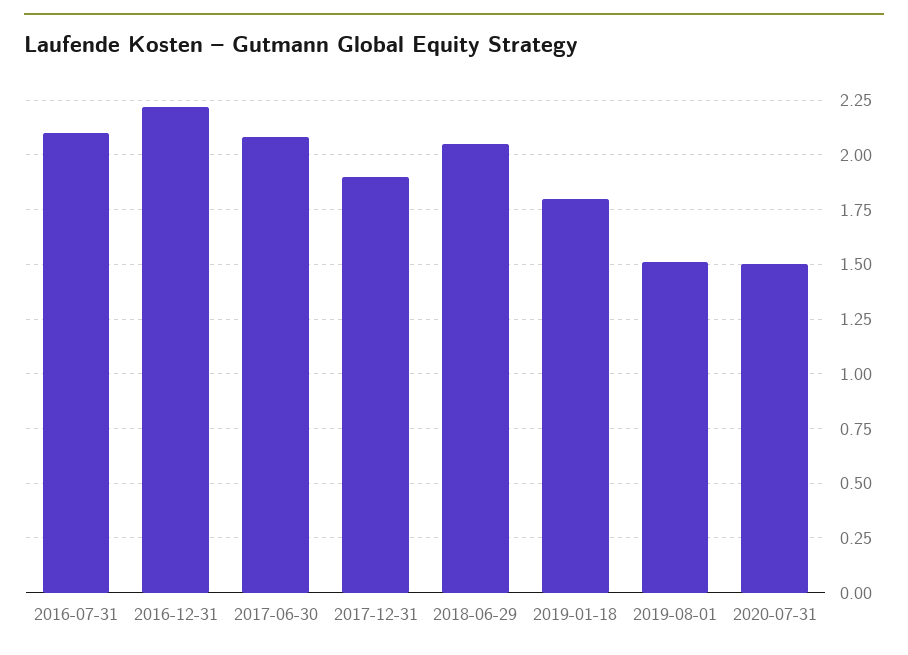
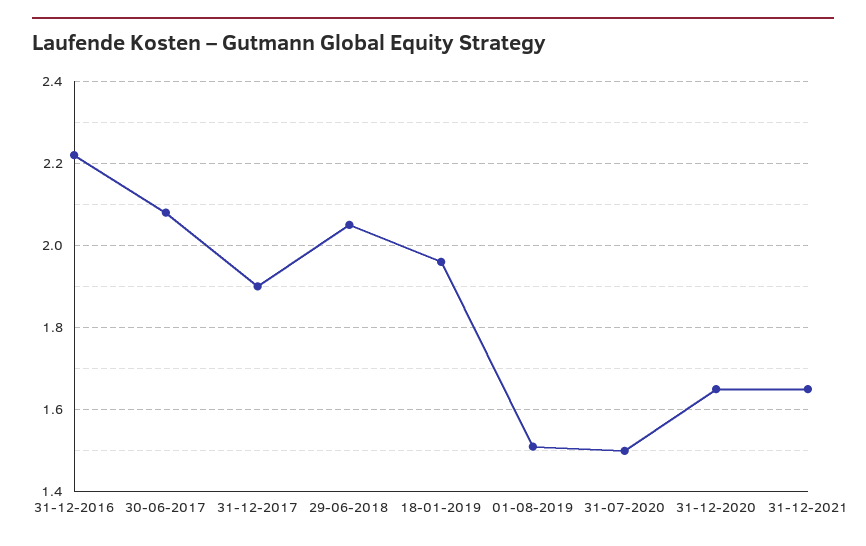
2016-07-31: 2.1 -> none
2019-01-18: 1.8 -> 1.95
31-12-2020: none -> 1.65
31-12-2021: none -> 1.65

